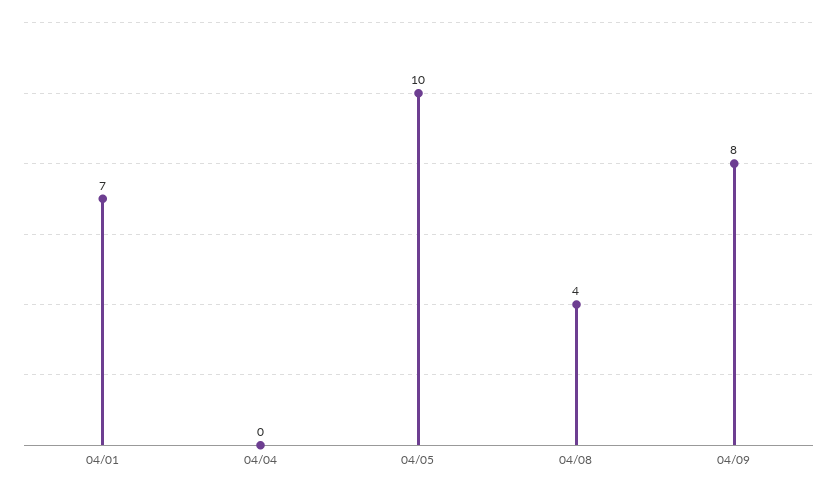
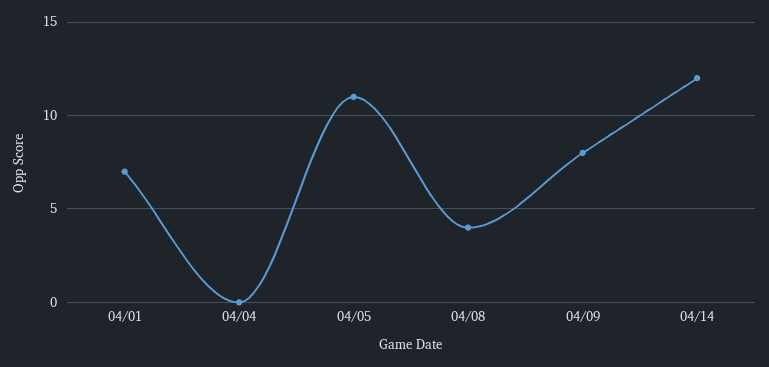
04/05: 10 -> 11
04/14: none -> 12

